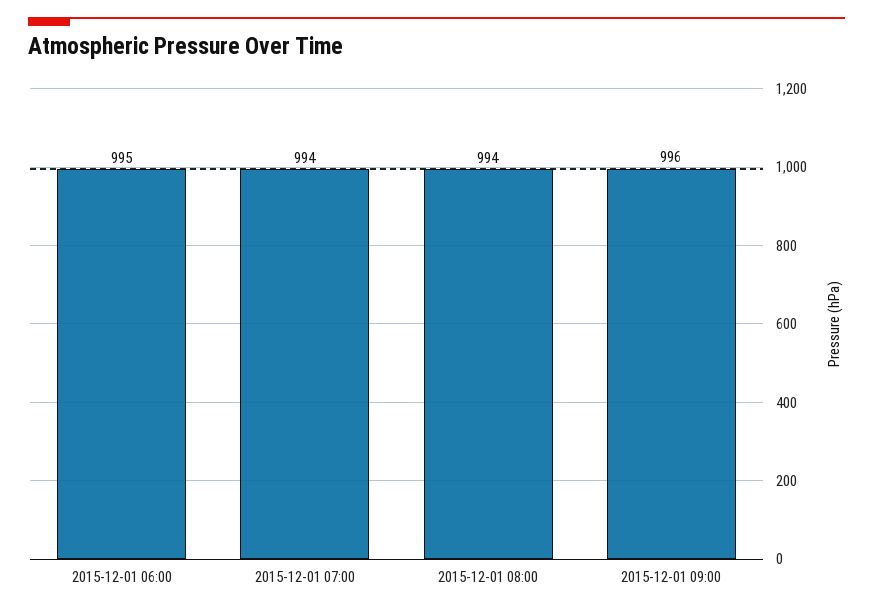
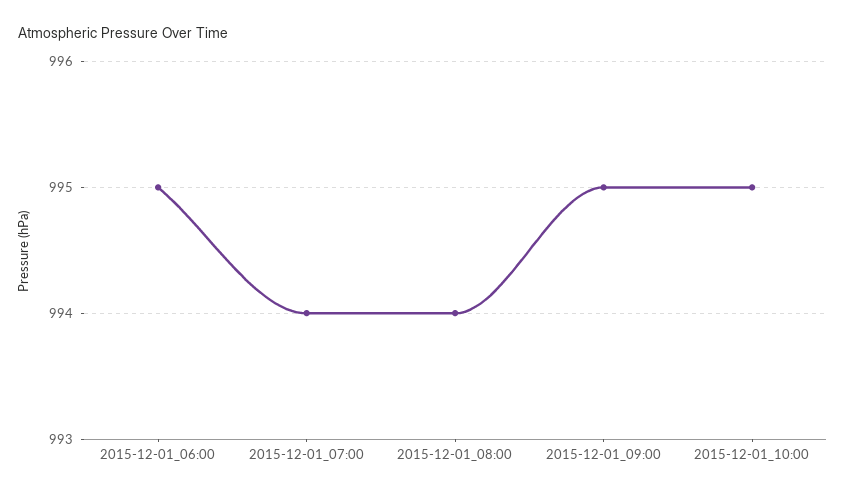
2015-12-01 09:00: 996 -> 995
2015-12-01_10:00: none -> 995

